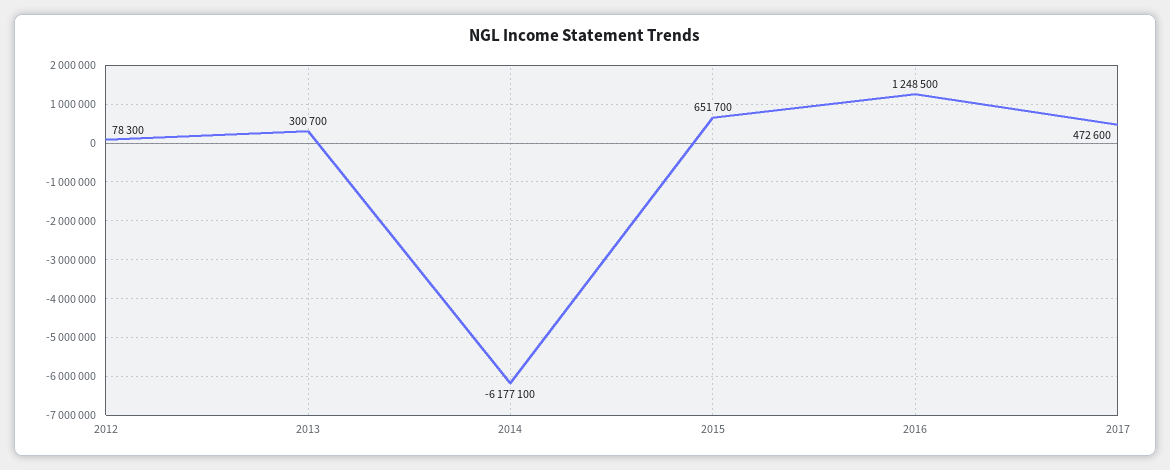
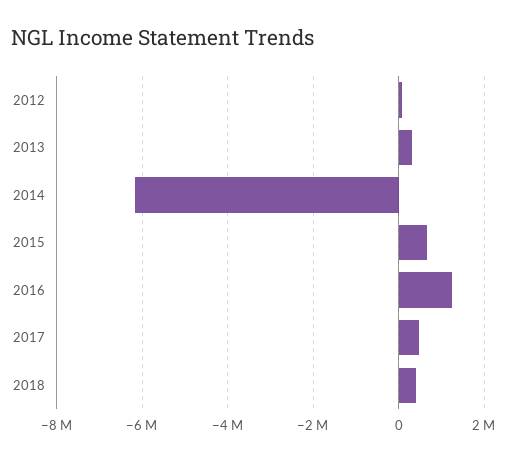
2018: none -> 400000

